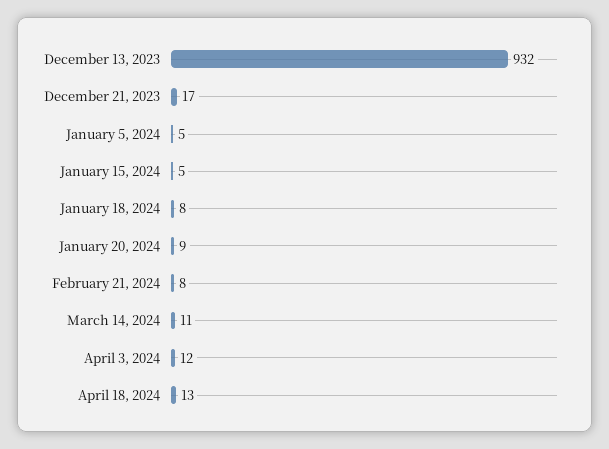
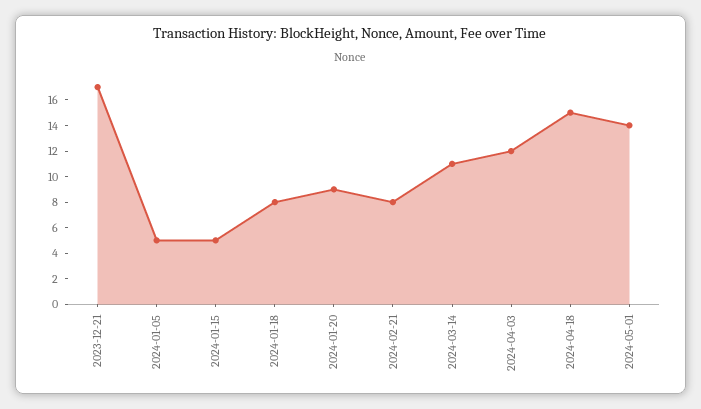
December 13, 2023: 932 -> none
April 18, 2024: 13 -> 15
2024-05-01: none -> 14

